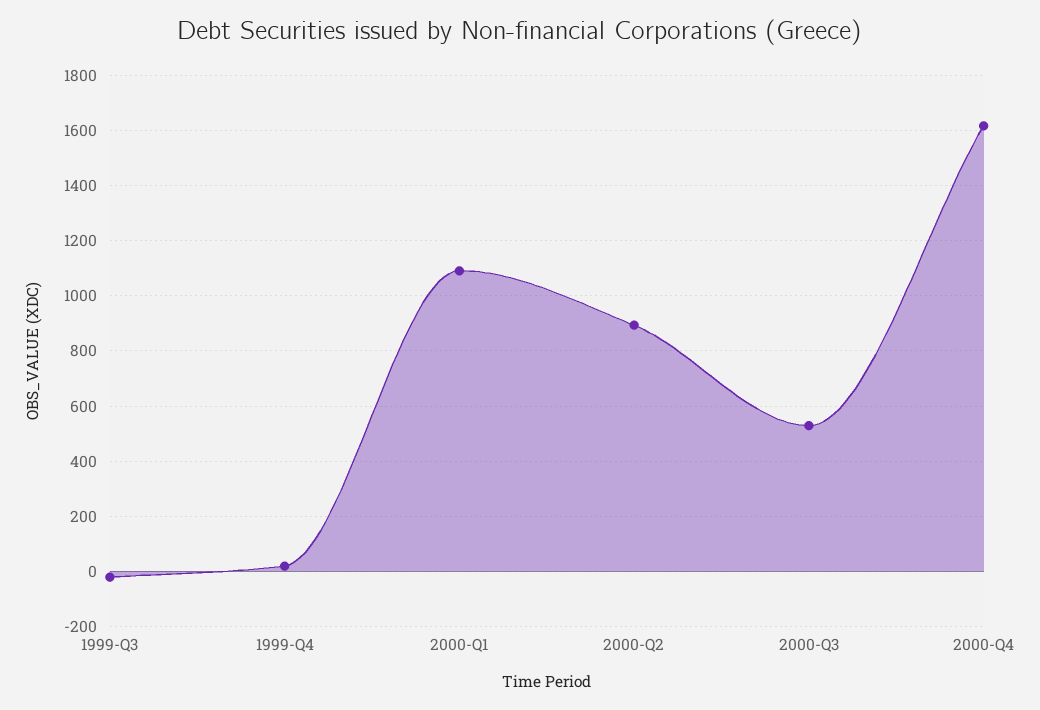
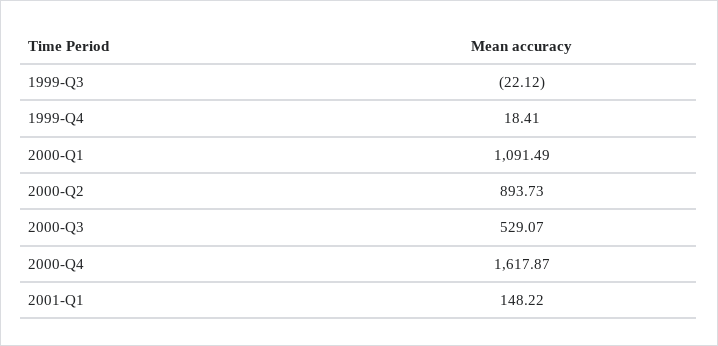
2001-Q1: none -> 148.22

